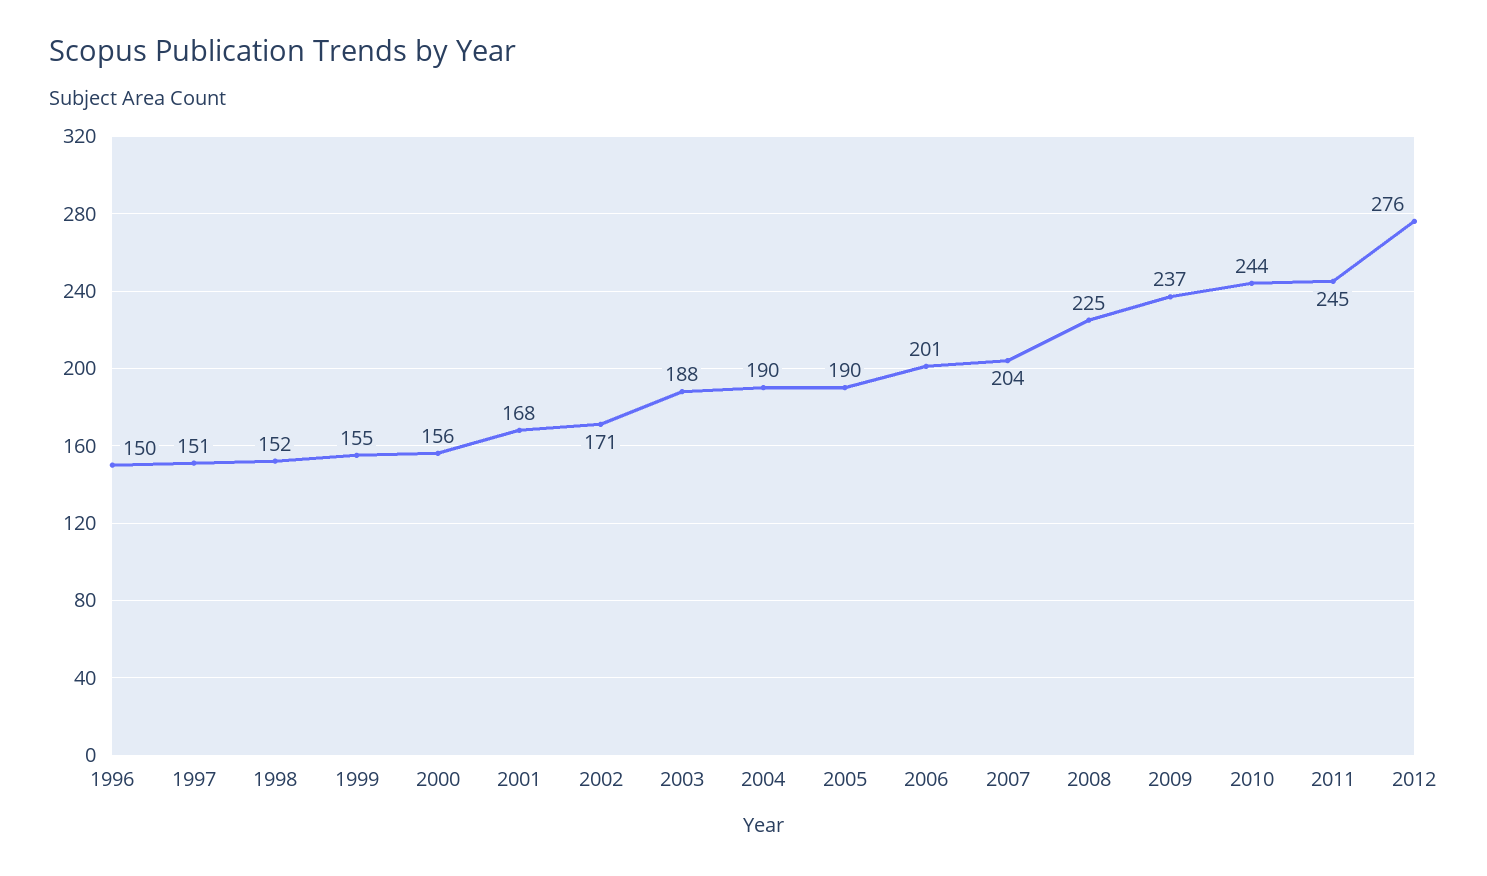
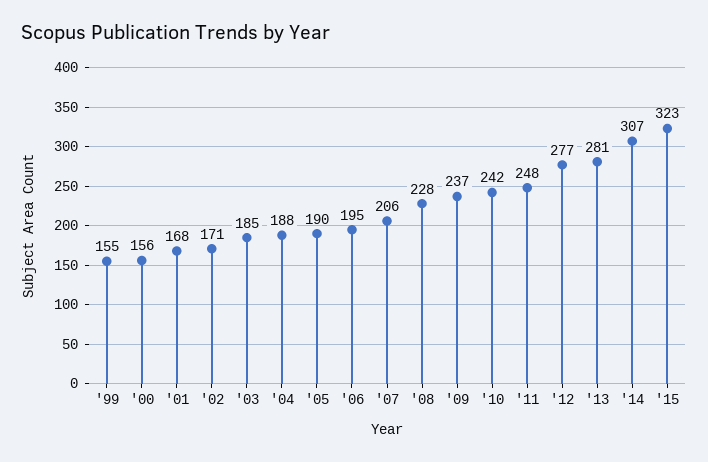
1996: 150 -> none
1997: 151 -> none
1998: 152 -> none
2003: 188 -> 185
2004: 190 -> 188
2006: 201 -> 195
2007: 204 -> 206
2008: 225 -> 228
2010: 244 -> 242
2011: 245 -> 248
2012: 276 -> 277
'13: none -> 281
'14: none -> 307
'15: none -> 323

